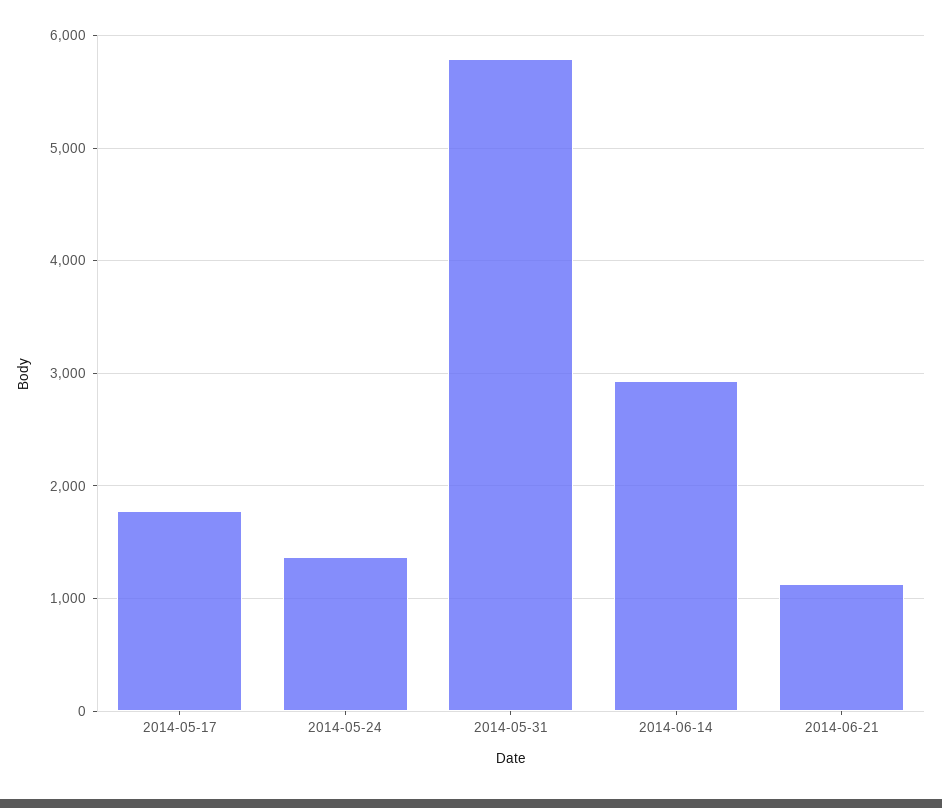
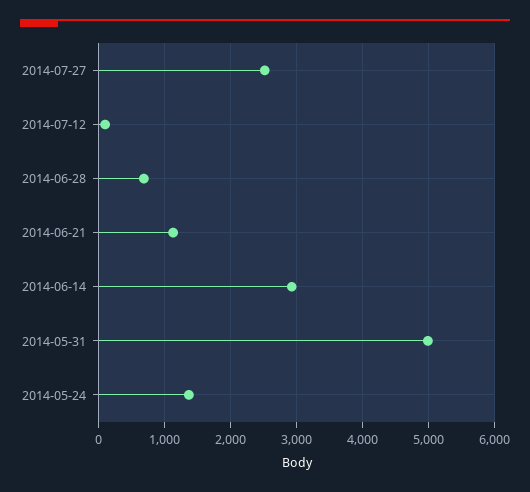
2014-05-17: 1800 -> none
2014-05-31: 5800 -> 5000
2014-07-27: none -> 2500
2014-07-12: none -> 100
2014-06-28: none -> 700

